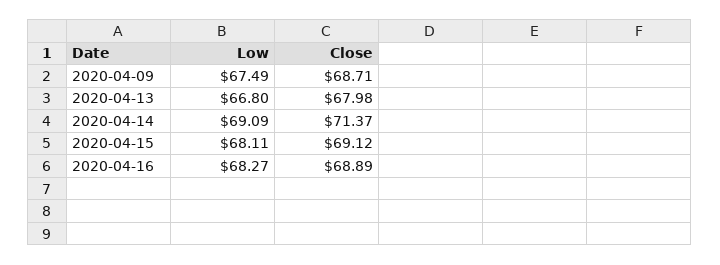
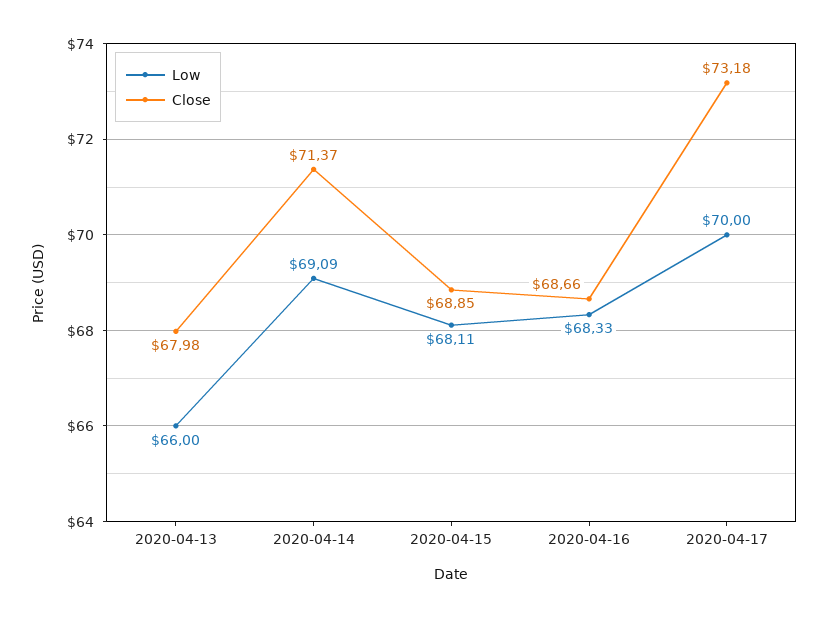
Low, 2020-04-09: 67.49 -> none
Close, 2020-04-09: 68.71 -> none
Low, 2020-04-13: 66.8 -> 66
Close, 2020-04-15: 69.12 -> 68.85
Low, 2020-04-16: 68.27 -> 68.33
Close, 2020-04-16: 68.89 -> 68.66
Low, 2020-04-17: none -> 70
Close, 2020-04-17: none -> 73.18

